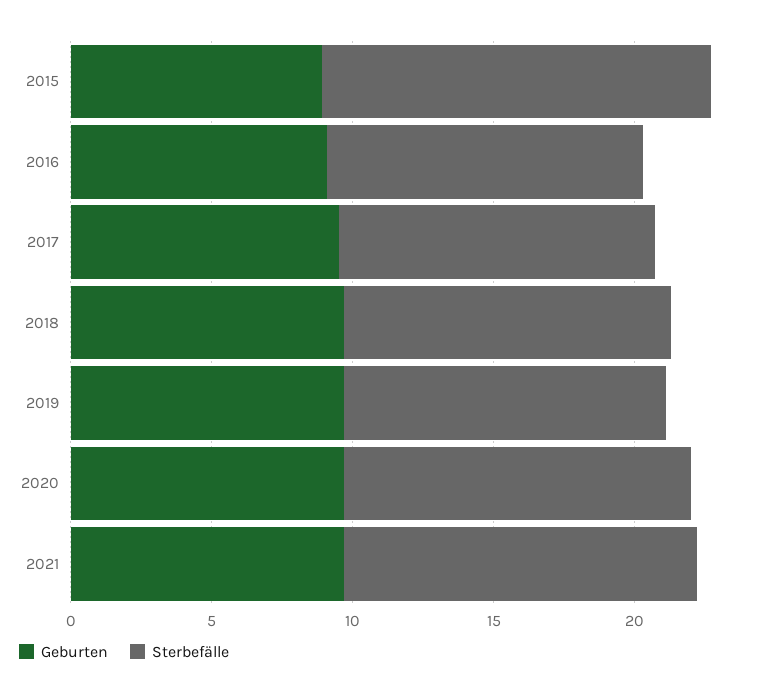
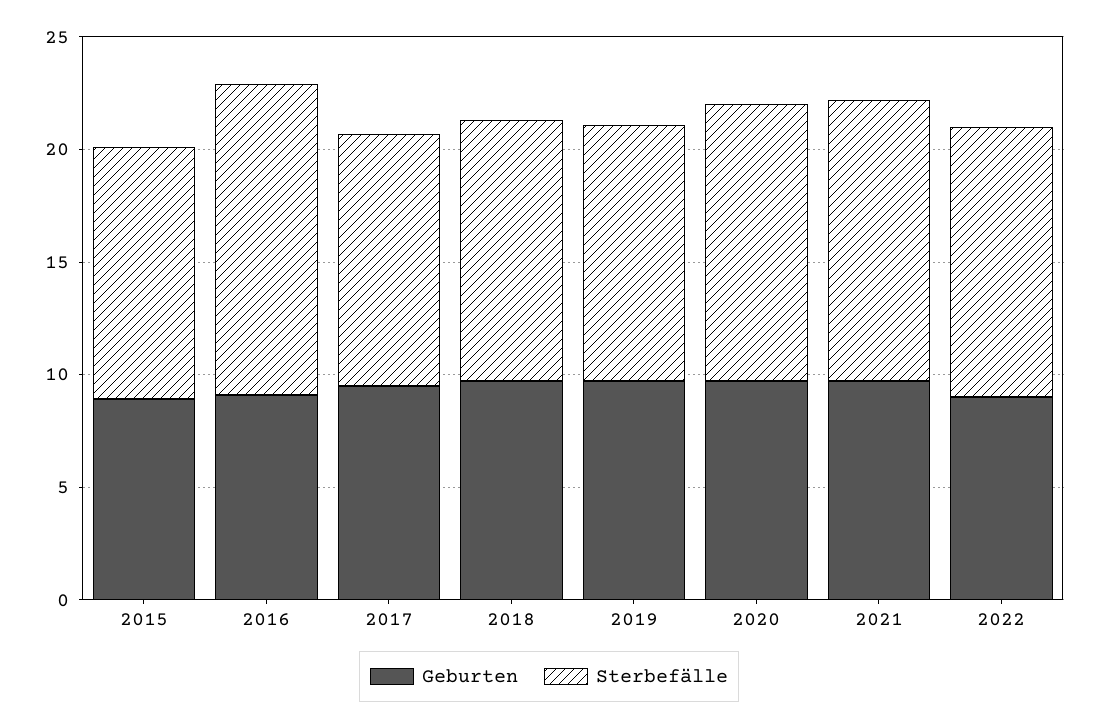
Sterbefälle, 2015: 14 -> 11
Sterbefälle, 2016: 11 -> 14
Geburten, 2022: none -> 9
Sterbefälle, 2022: none -> 12

